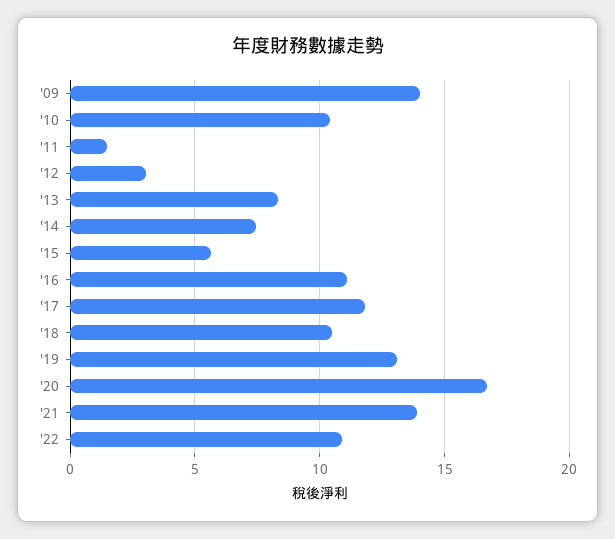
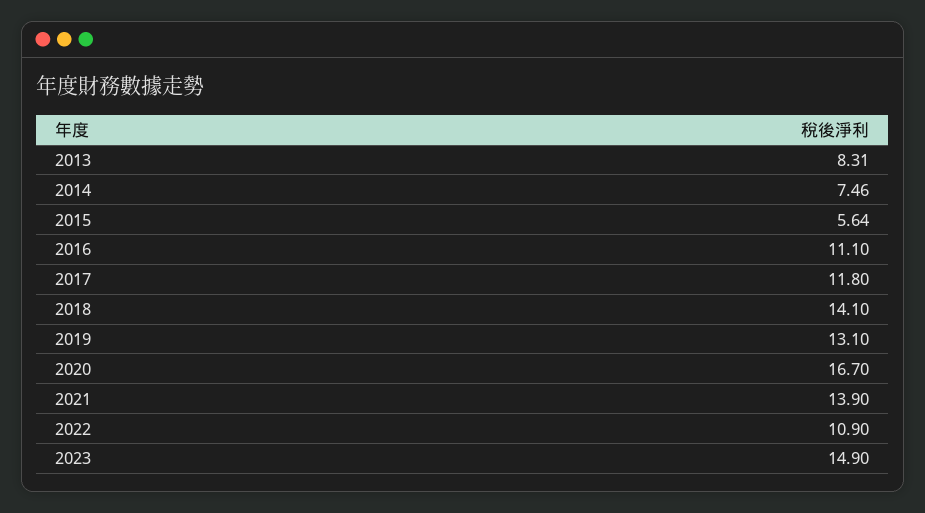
'09: 14 -> none
'10: 10.5 -> none
'11: 1.5 -> none
'12: 3 -> none
'18: 10.5 -> 14.1
2023: none -> 14.9

